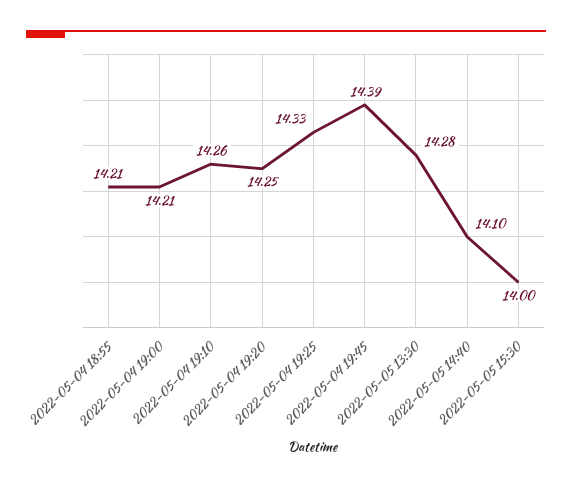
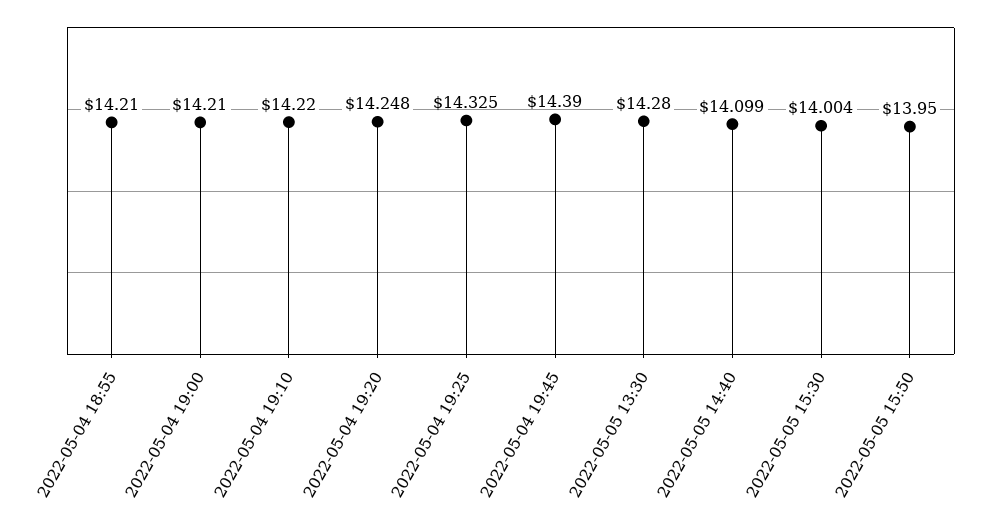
2022-05-04 19:10: 14.26 -> 14.22
2022-05-05 15:50: none -> 13.95

